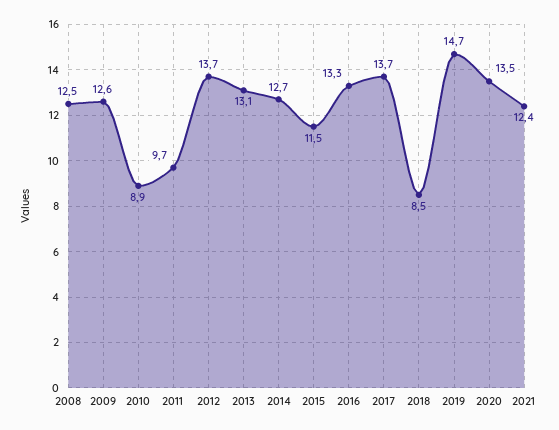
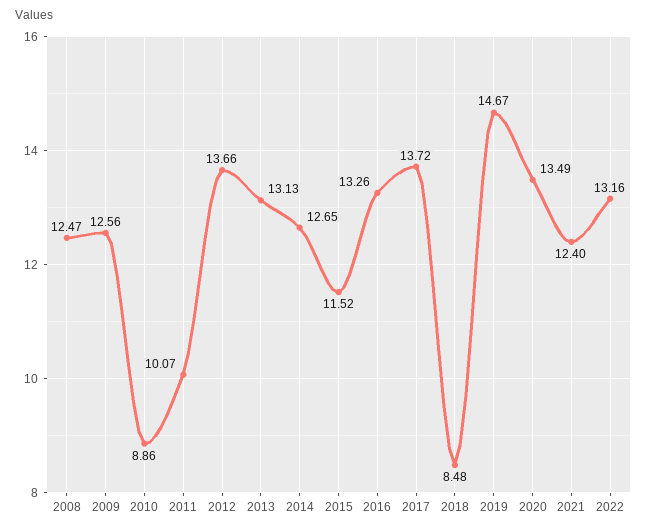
2011: 9.7 -> 10.07
2022: none -> 13.16

